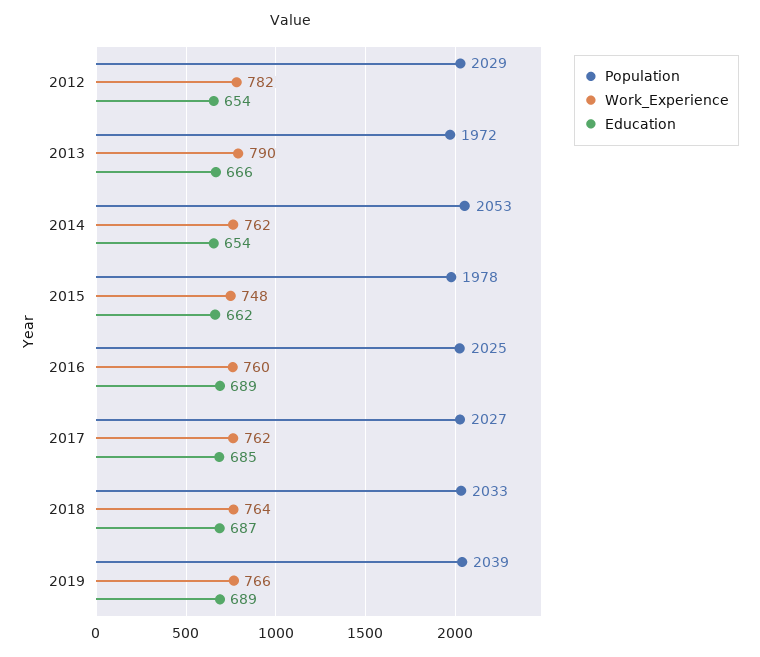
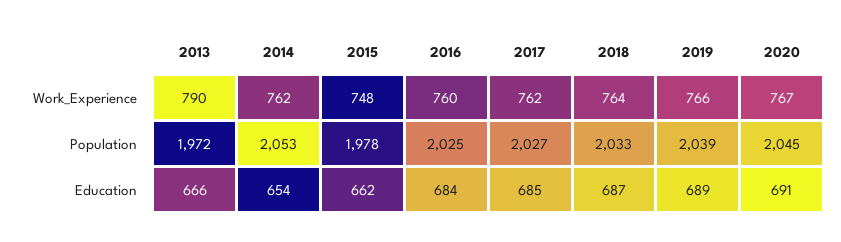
Population, 2012: 2029 -> none
Work_Experience, 2012: 782 -> none
Education, 2012: 654 -> none
Education, 2016: 689 -> 684
Work_Experience, 2020: none -> 767
Population, 2020: none -> 2045
Education, 2020: none -> 691

